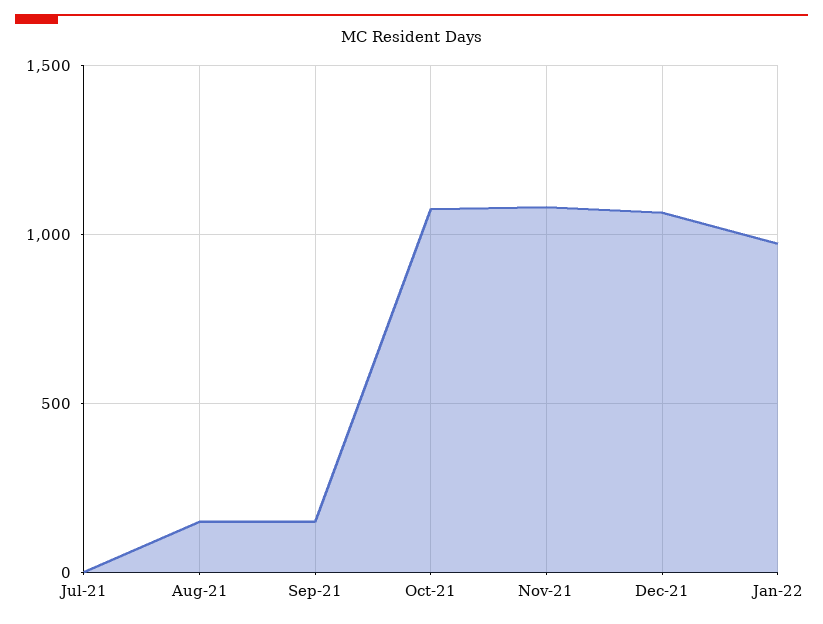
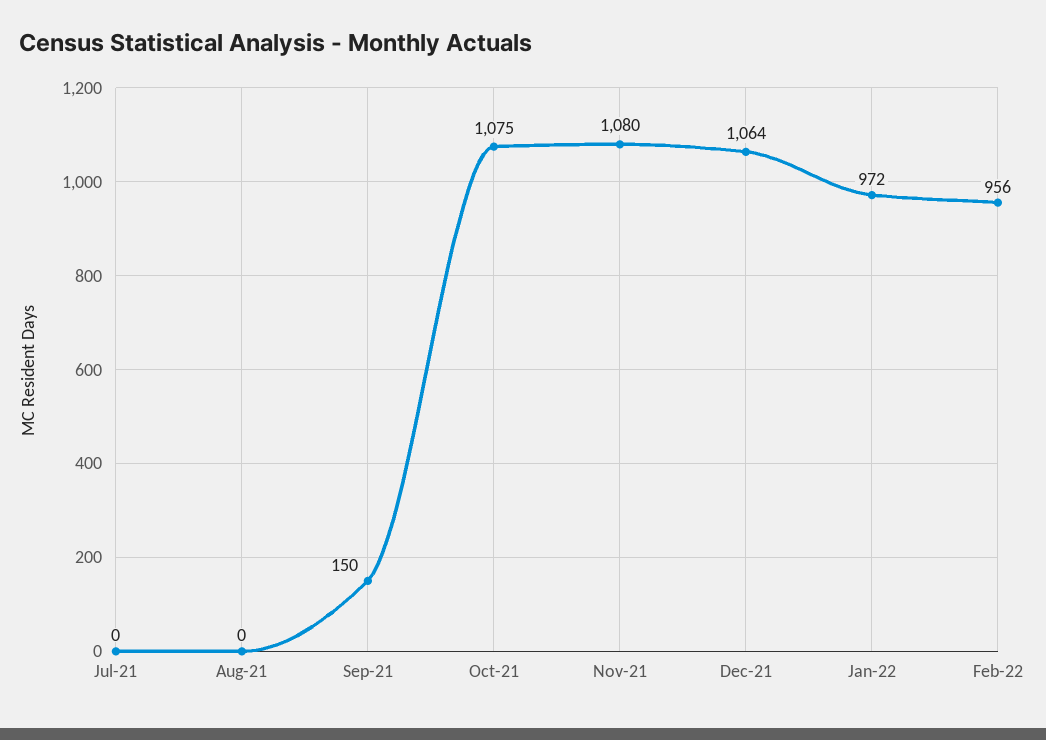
Aug-21: 150 -> 0
Feb-22: none -> 956

